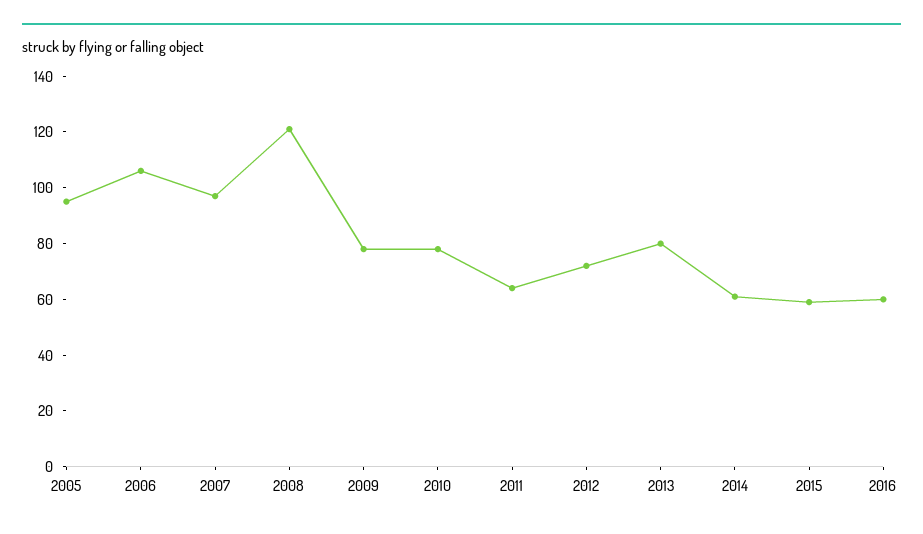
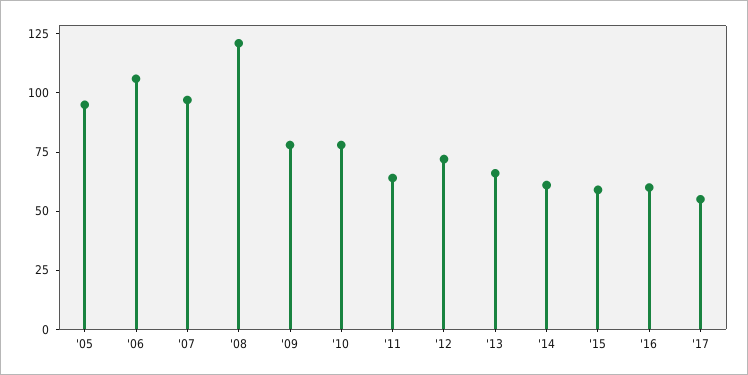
2013: 80 -> 65
'17: none -> 55

